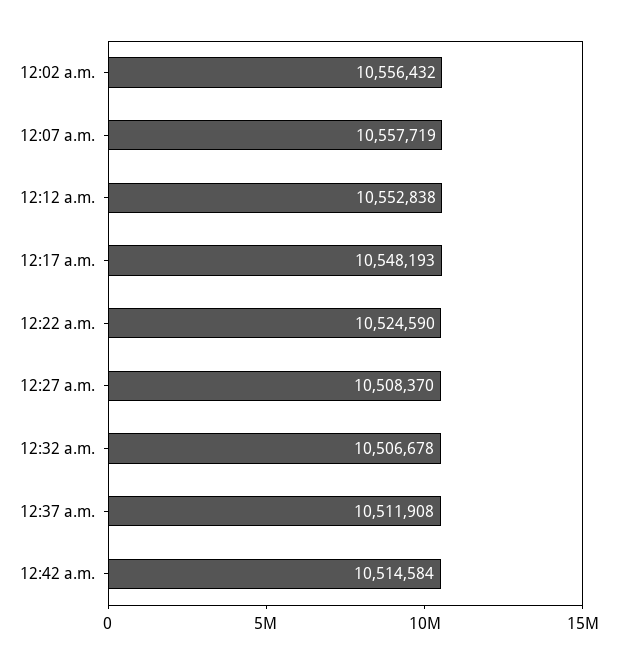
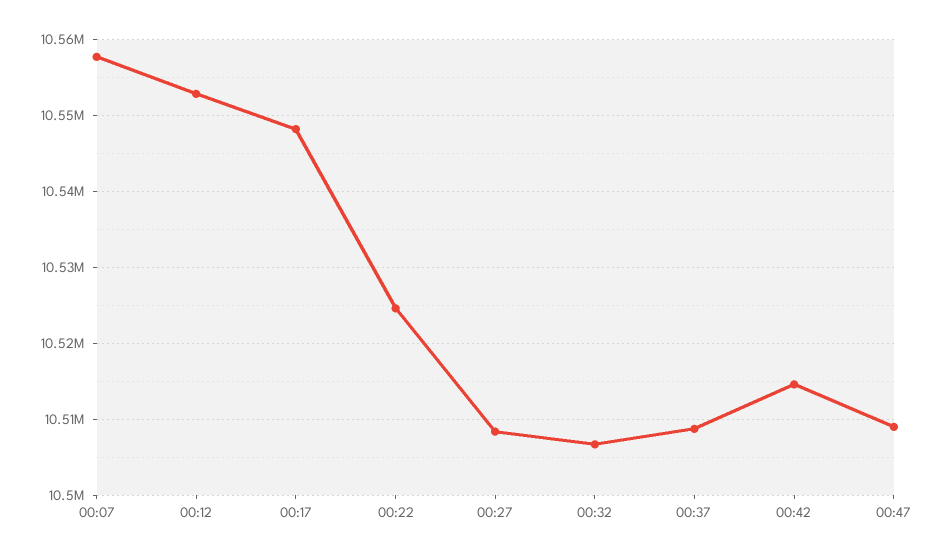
12:02 a.m.: 10556432 -> none
12:37 a.m.: 10511908 -> 10509000
00:47: none -> 10509000

